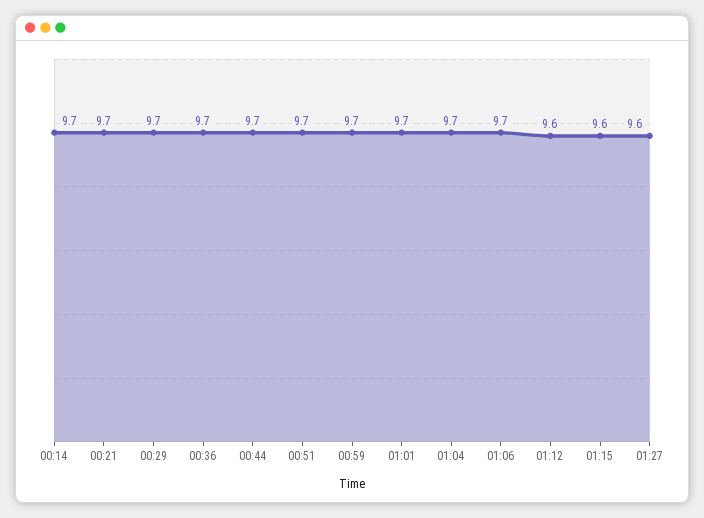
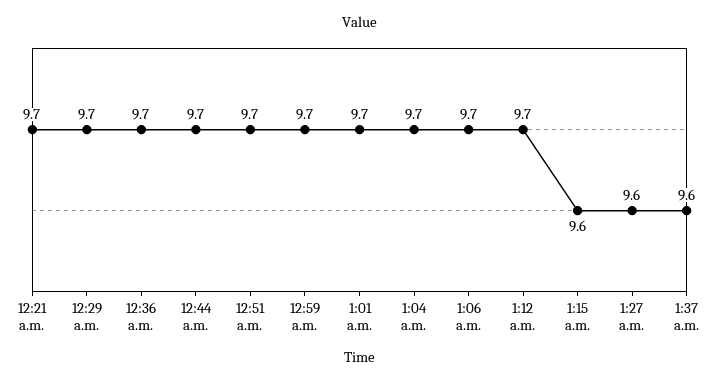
00:14: 9.7 -> none
01:12: 9.6 -> 9.7
1:37 a.m.: none -> 9.6

